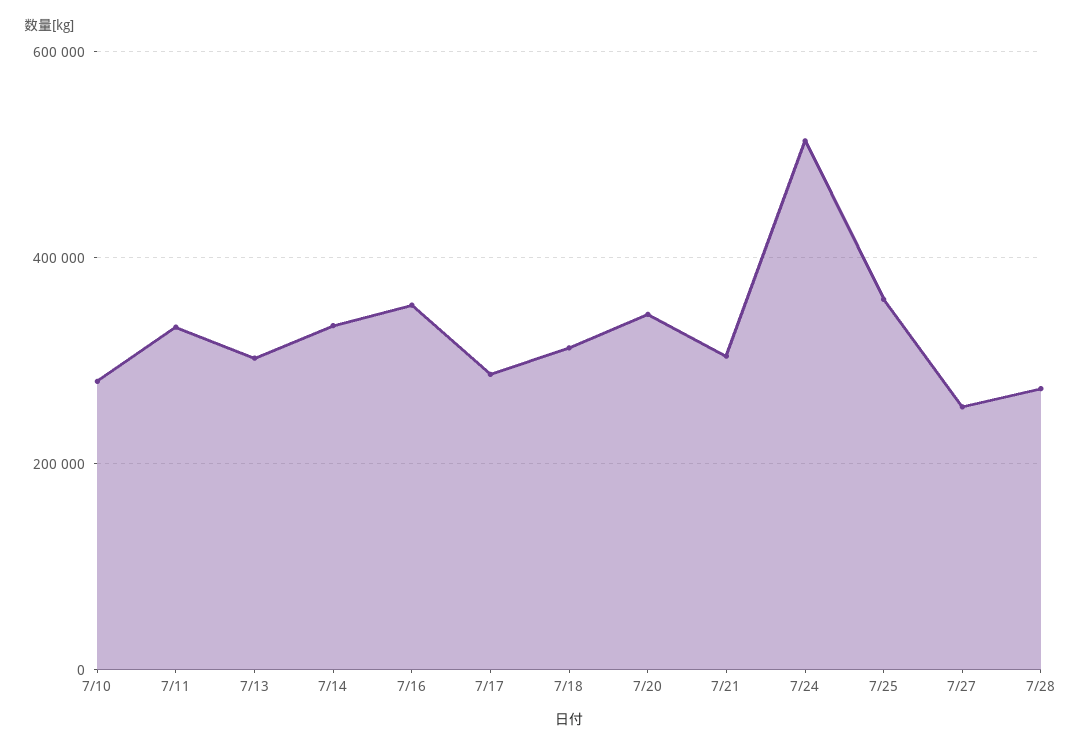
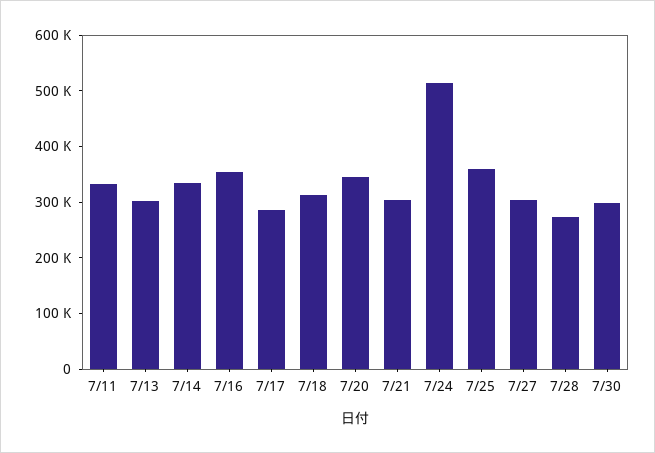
7/10: 280000 -> none
7/27: 260000 -> 300000
7/30: none -> 300000

